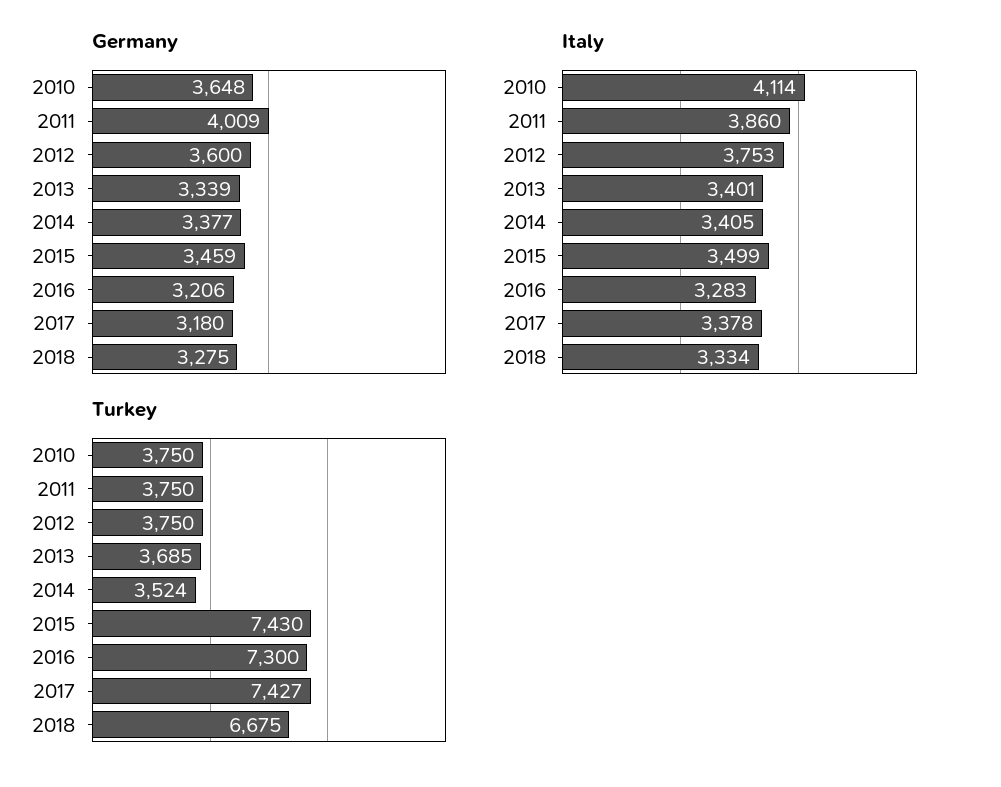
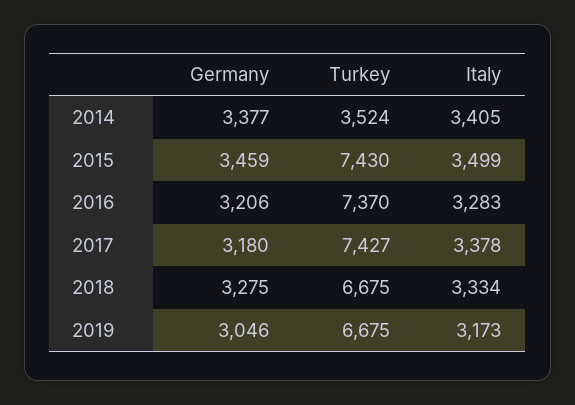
Germany, 2010: 3648 -> none
Germany, 2011: 4009 -> none
Germany, 2012: 3600 -> none
Germany, 2013: 3339 -> none
Italy, 2010: 4114 -> none
Italy, 2011: 3860 -> none
Italy, 2012: 3753 -> none
Italy, 2013: 3401 -> none
Turkey, 2010: 3750 -> none
Turkey, 2011: 3750 -> none
Turkey, 2012: 3750 -> none
Turkey, 2013: 3685 -> none
Turkey, 2016: 7300 -> 7370
Germany, 2019: none -> 3046
Turkey, 2019: none -> 6675
Italy, 2019: none -> 3173

